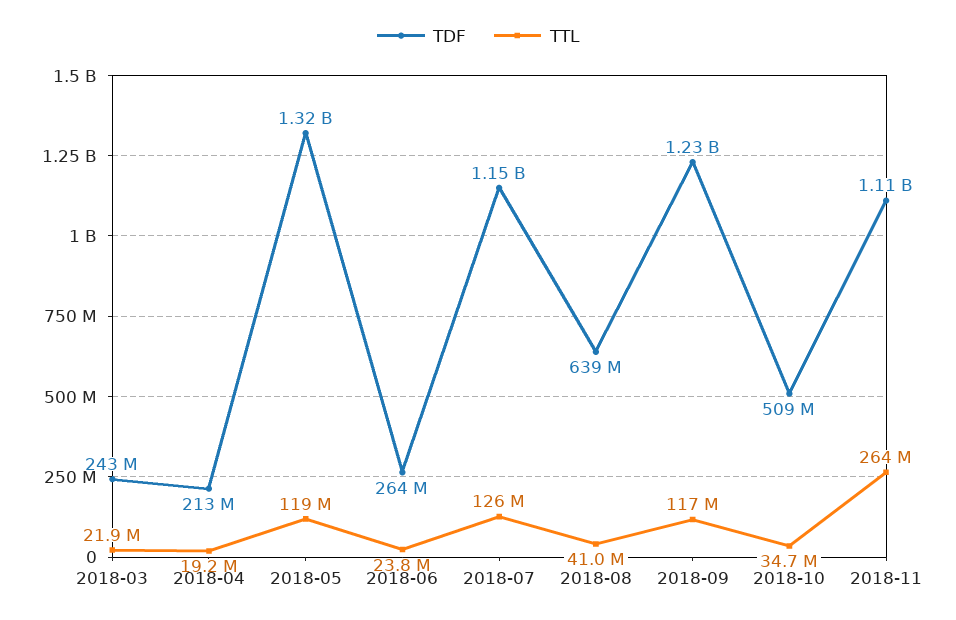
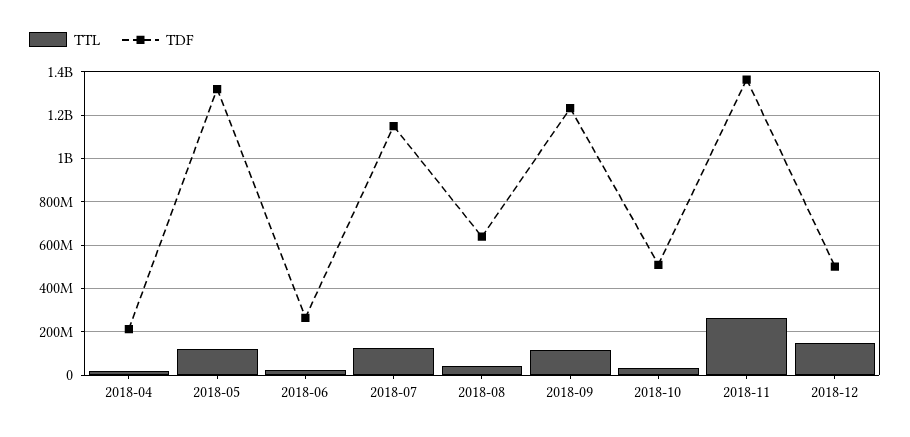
TDF, 2018-03: 243000000 -> none
TTL, 2018-03: 21900000 -> none
TDF, 2018-11: 1110000000 -> 1350000000
TTL, 2018-12: none -> 150000000
TDF, 2018-12: none -> 500000000

